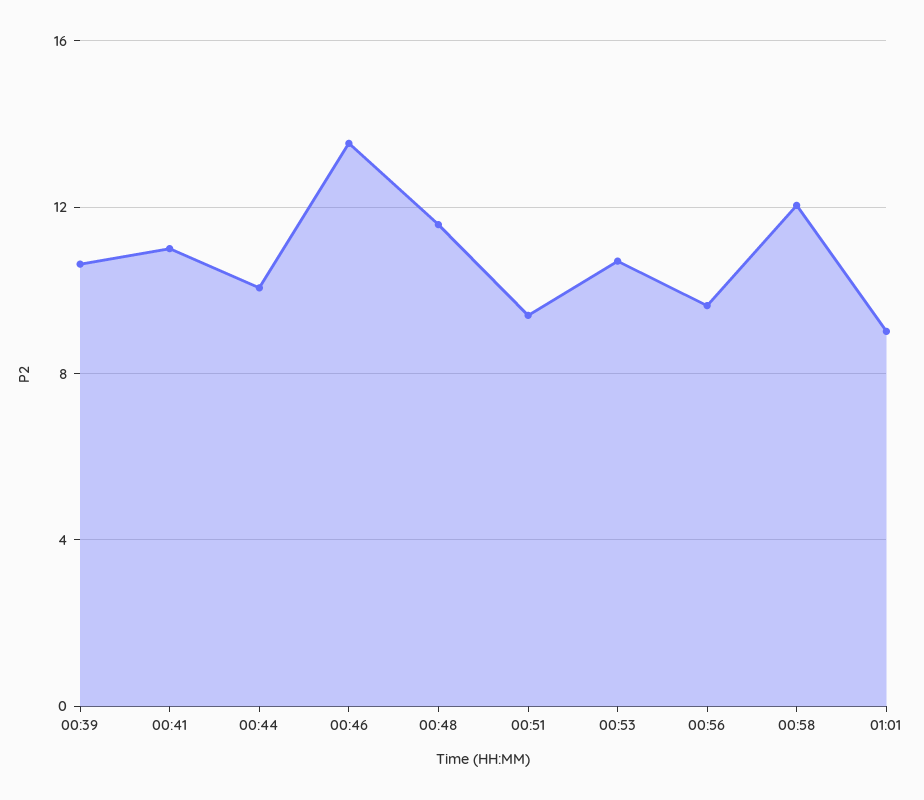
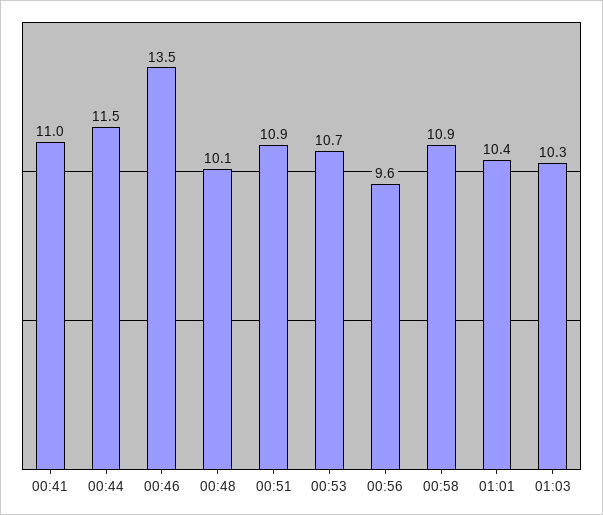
00:39: 10.5 -> none
00:44: 10 -> 11.5
00:48: 11.5 -> 10.1
00:51: 9.5 -> 10.9
00:58: 12 -> 10.9
01:01: 9 -> 10.4
01:03: none -> 10.3

